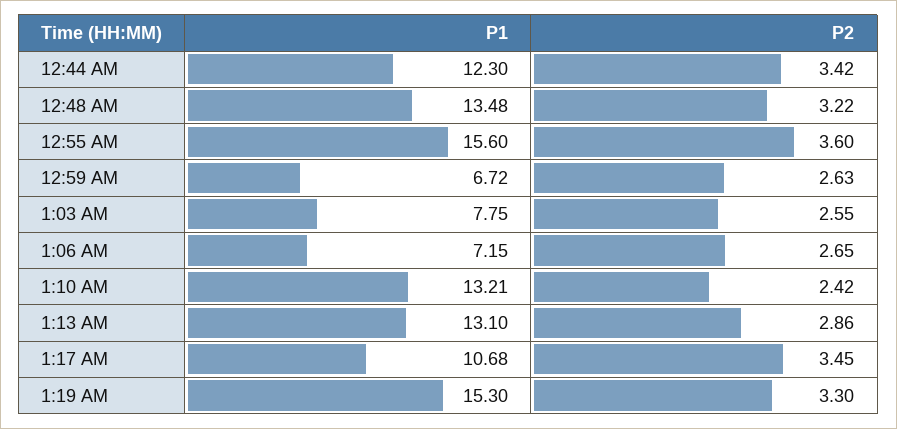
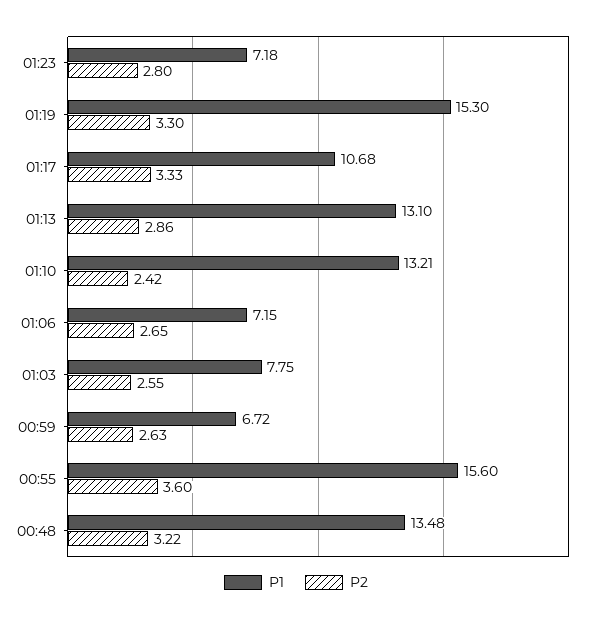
P1, 12:44 AM: 12.3 -> none
P2, 12:44 AM: 3.42 -> none
P2, 1:17 AM: 3.45 -> 3.33
P1, 01:23: none -> 7.18
P2, 01:23: none -> 2.8

